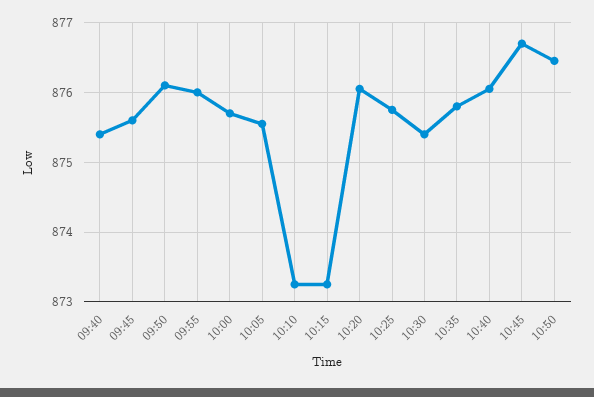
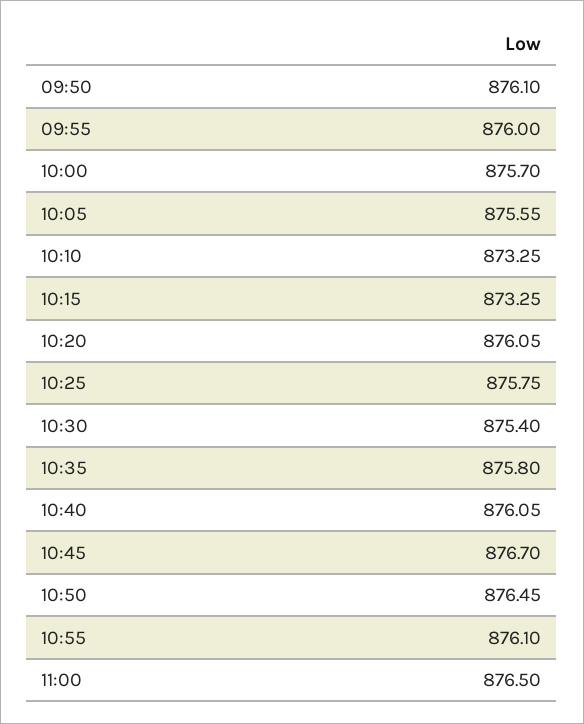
09:40: 875.4 -> none
09:45: 875.6 -> none
10:55: none -> 876.1
11:00: none -> 876.5

